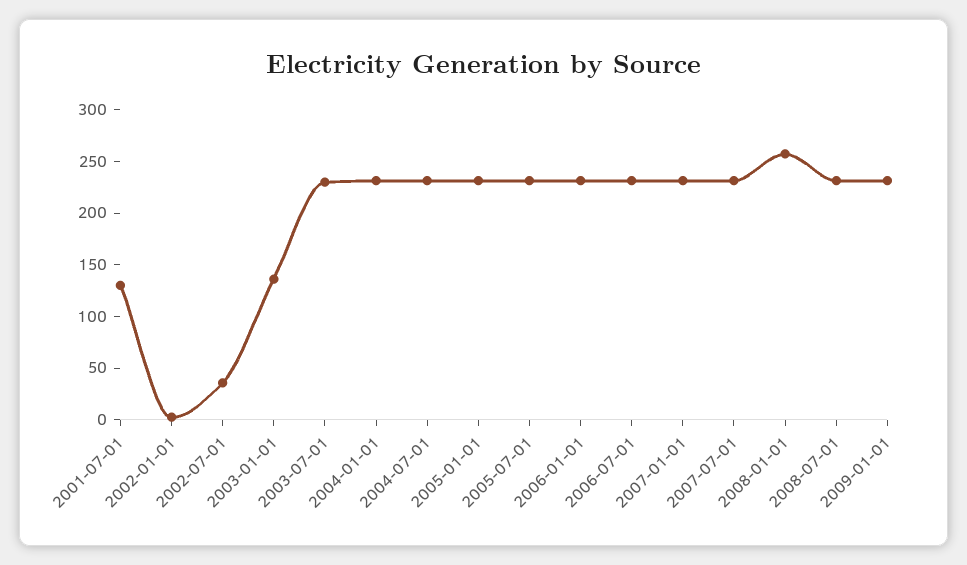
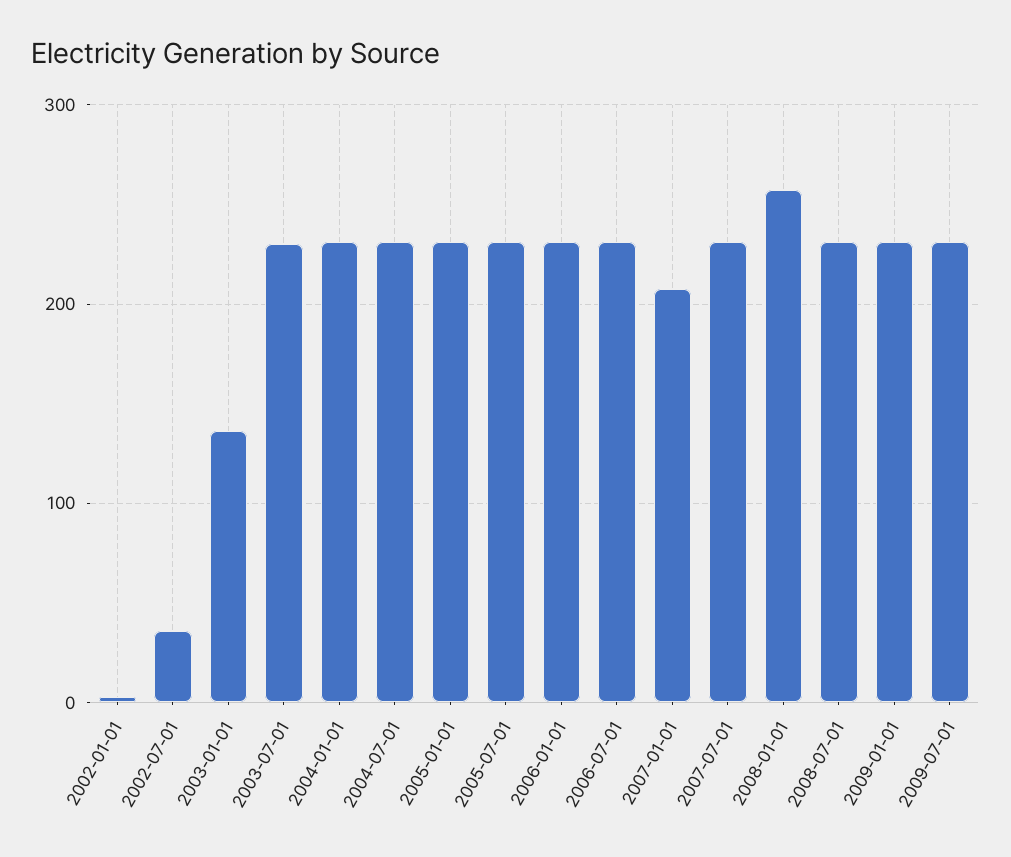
2001-07-01: 130 -> none
2007-01-01: 230 -> 210
2009-07-01: none -> 230

